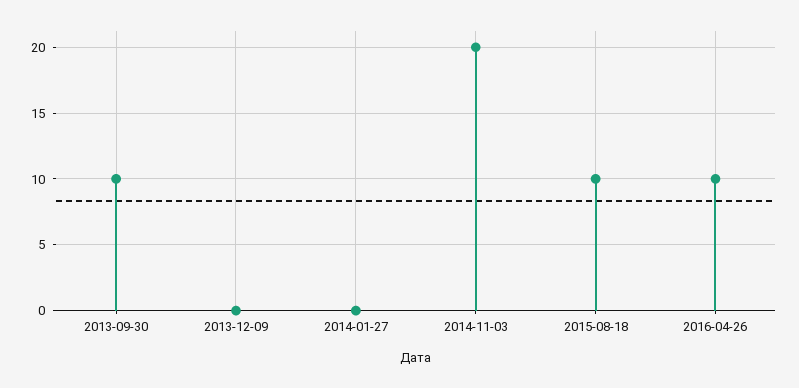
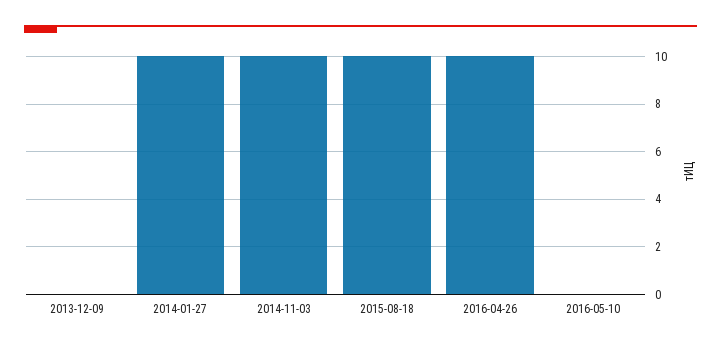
2013-09-30: 10 -> none
2014-01-27: 0 -> 10
2014-11-03: 20 -> 10
2016-05-10: none -> 0

